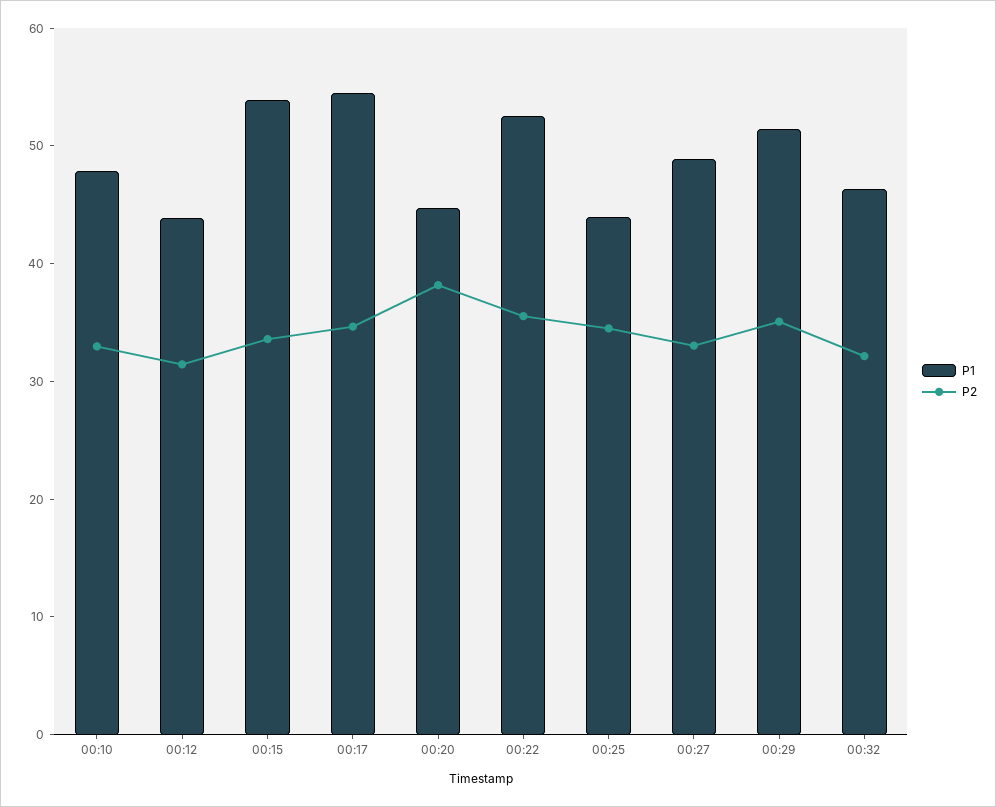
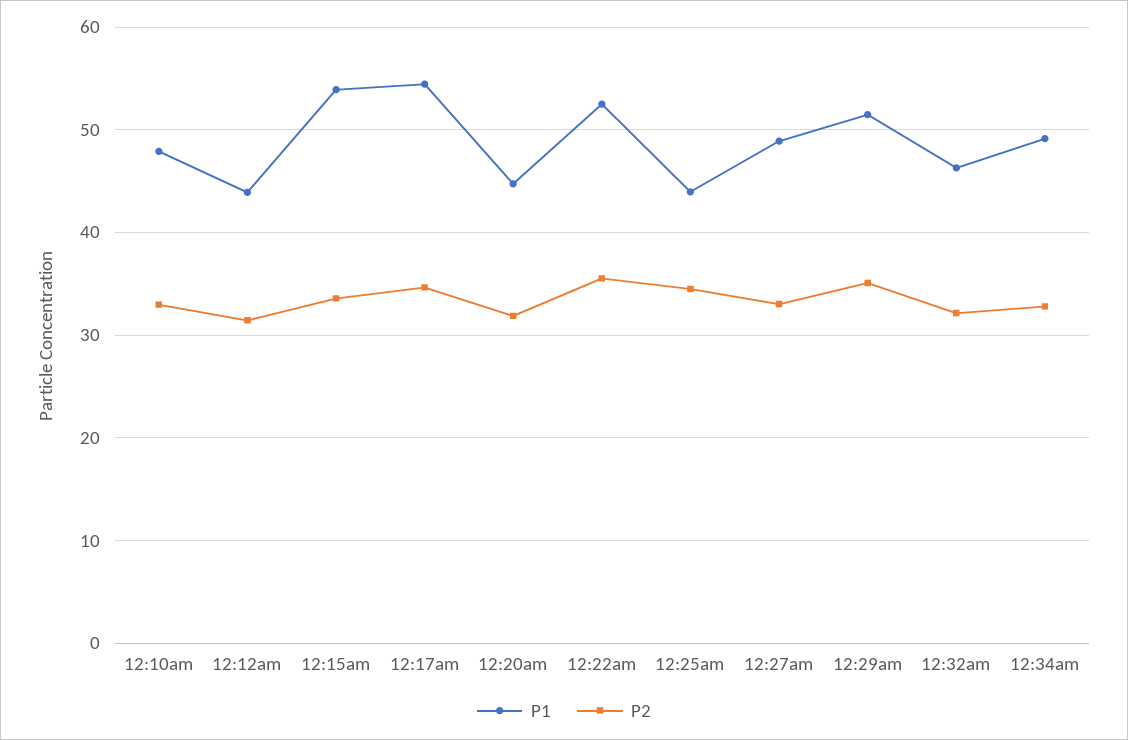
P2, 00:20: 38 -> 32
P1, 12:34am: none -> 49
P2, 12:34am: none -> 33

